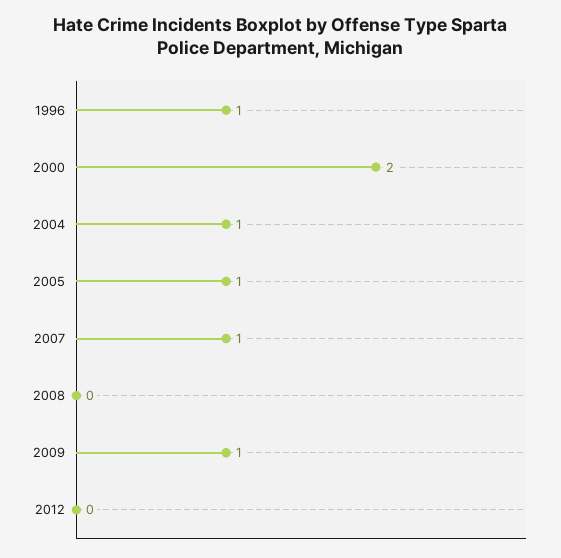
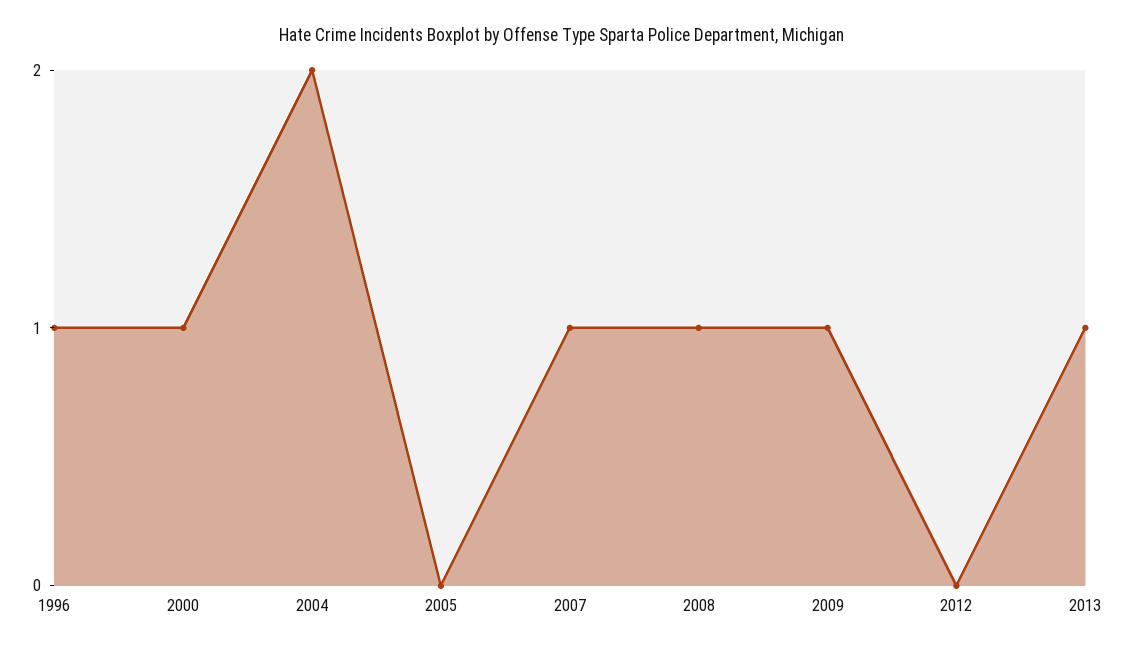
2000: 2 -> 1
2004: 1 -> 2
2005: 1 -> 0
2008: 0 -> 1
2013: none -> 1

